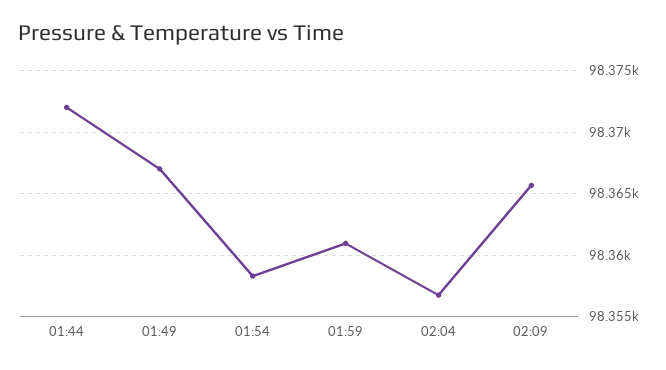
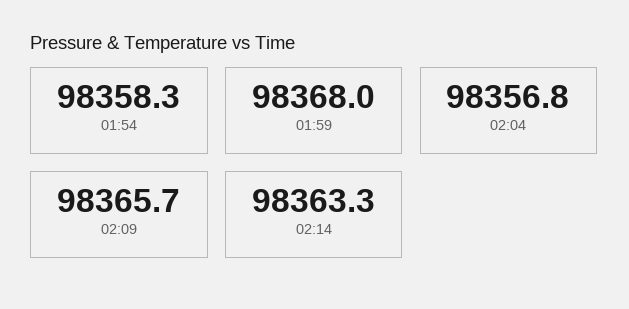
01:44: 98372 -> none
01:49: 98367 -> none
01:59: 98361 -> 98368
02:14: none -> 98363.3

